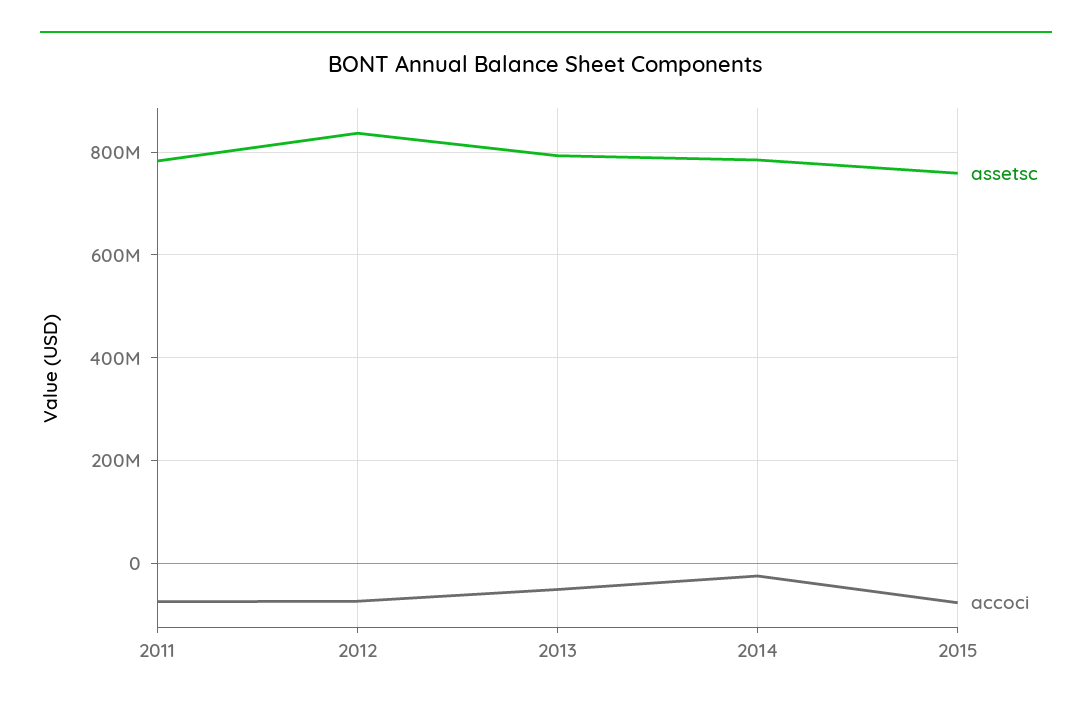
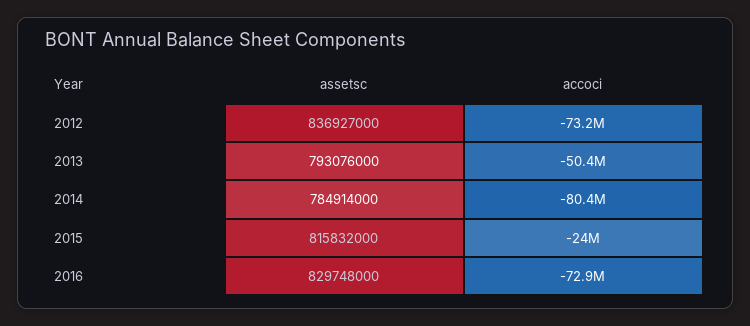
assetsc, 2011: 780000000 -> none
accoci, 2011: -80000000 -> none
accoci, 2014: -20000000 -> -80400000
assetsc, 2015: 760000000 -> 815832000
accoci, 2015: -80000000 -> -24000000
assetsc, 2016: none -> 829748000
accoci, 2016: none -> -72900000

